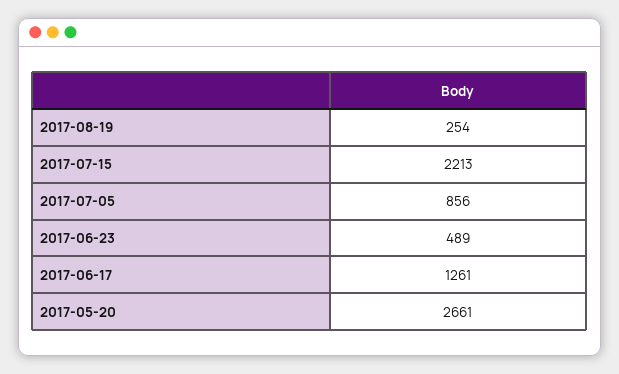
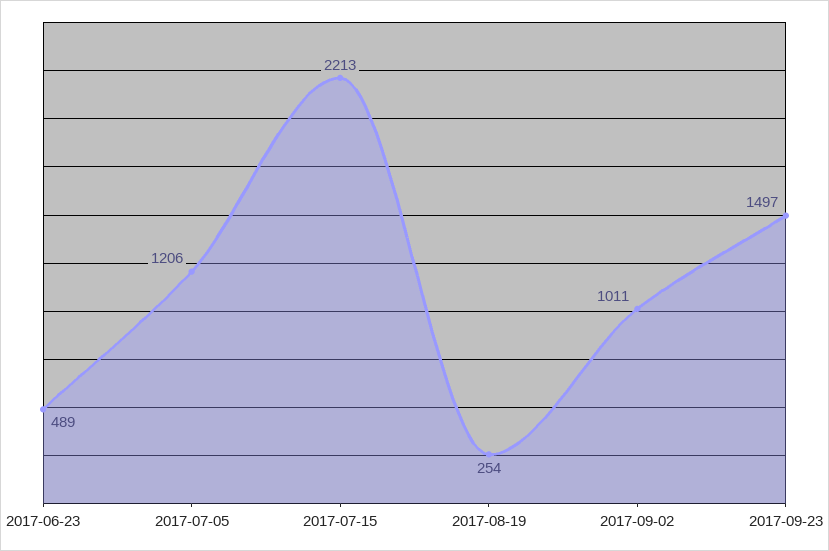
2017-07-05: 856 -> 1206
2017-06-17: 1261 -> none
2017-05-20: 2661 -> none
2017-09-02: none -> 1011
2017-09-23: none -> 1497

